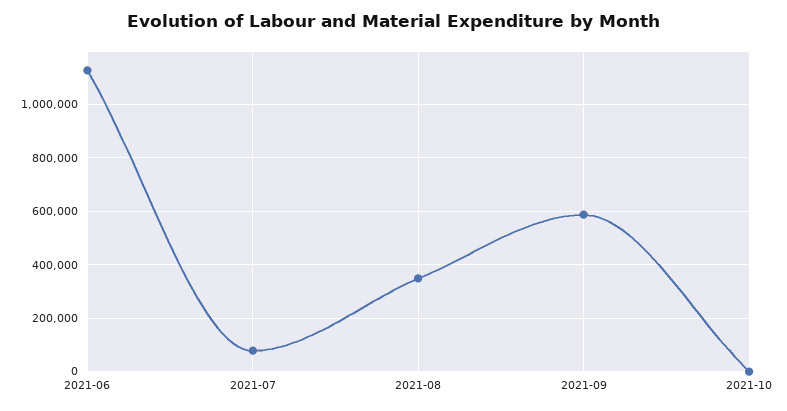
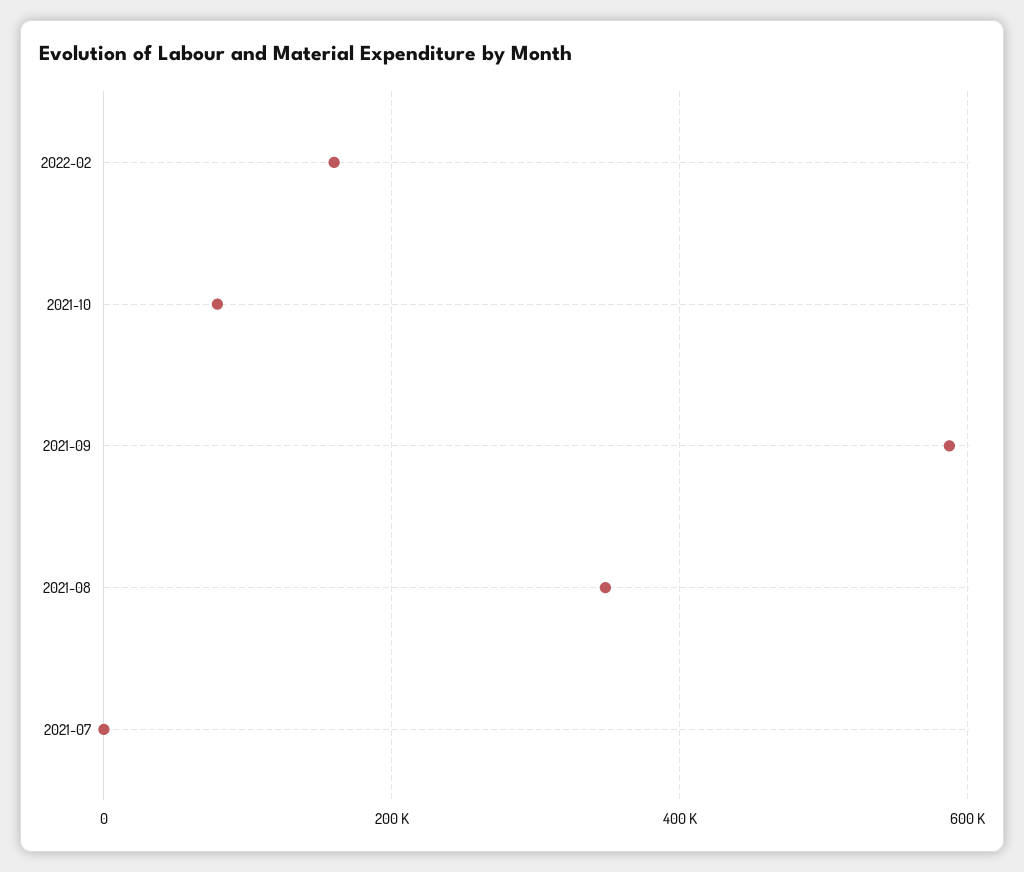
2021-06: 1125000 -> none
2021-07: 75000 -> 0
2021-10: 0 -> 80000
2022-02: none -> 160000

